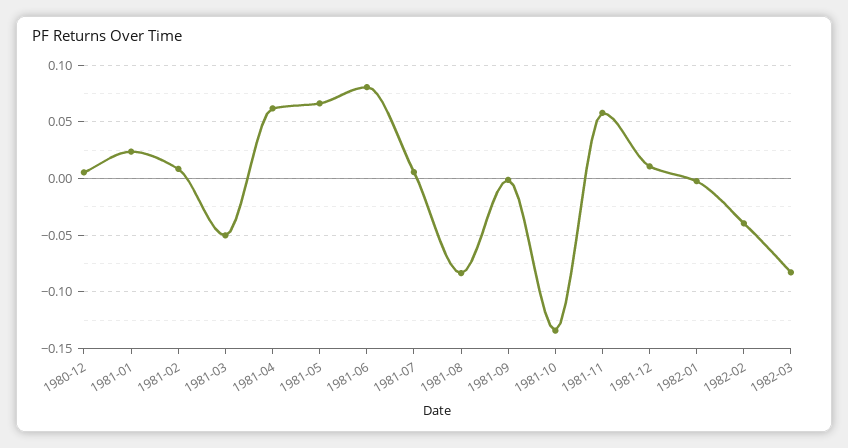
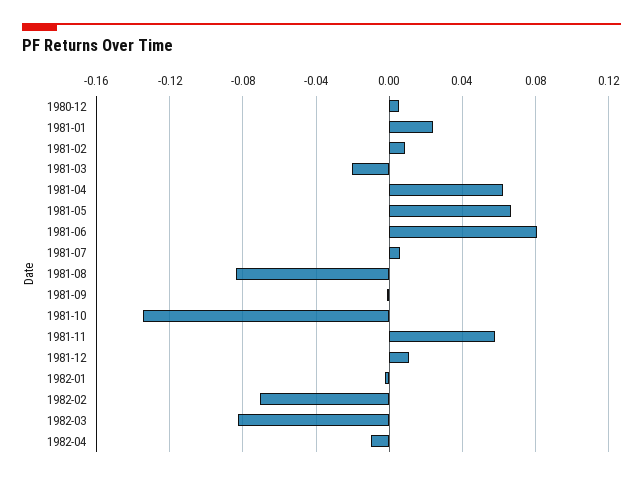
1981-03: -0.05 -> -0.02
1982-02: -0.04 -> -0.07
1982-04: none -> -0.01

